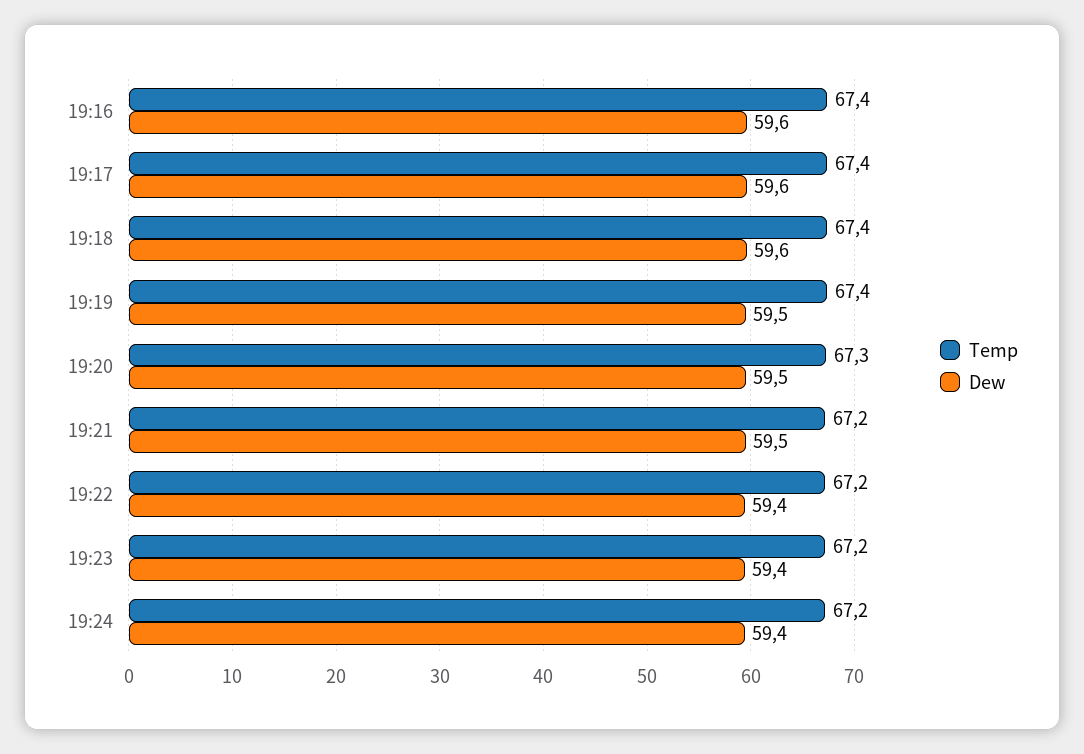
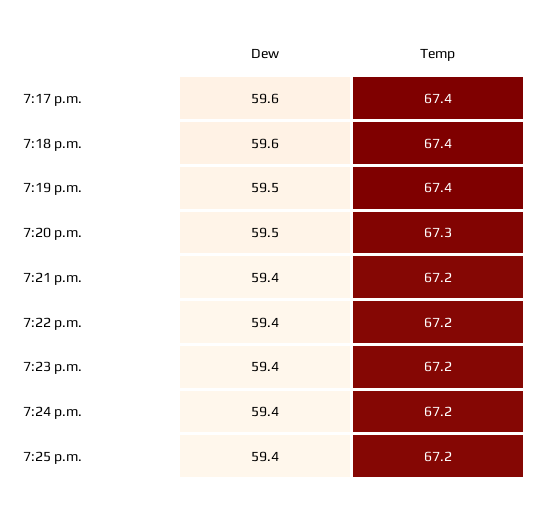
Temp, 19:16: 67.4 -> none
Dew, 19:16: 59.6 -> none
Dew, 19:21: 59.5 -> 59.4
Dew, 7:25 p.m.: none -> 59.4
Temp, 7:25 p.m.: none -> 67.2

